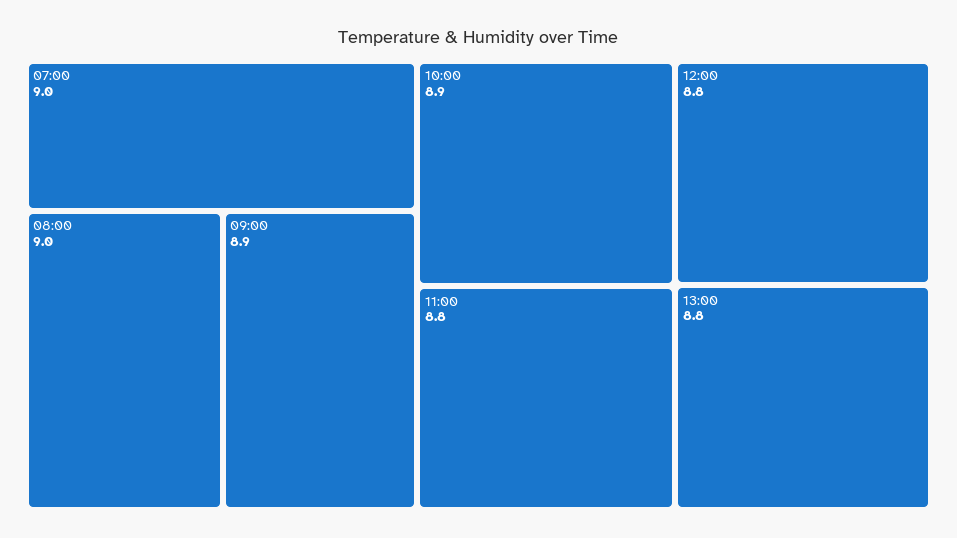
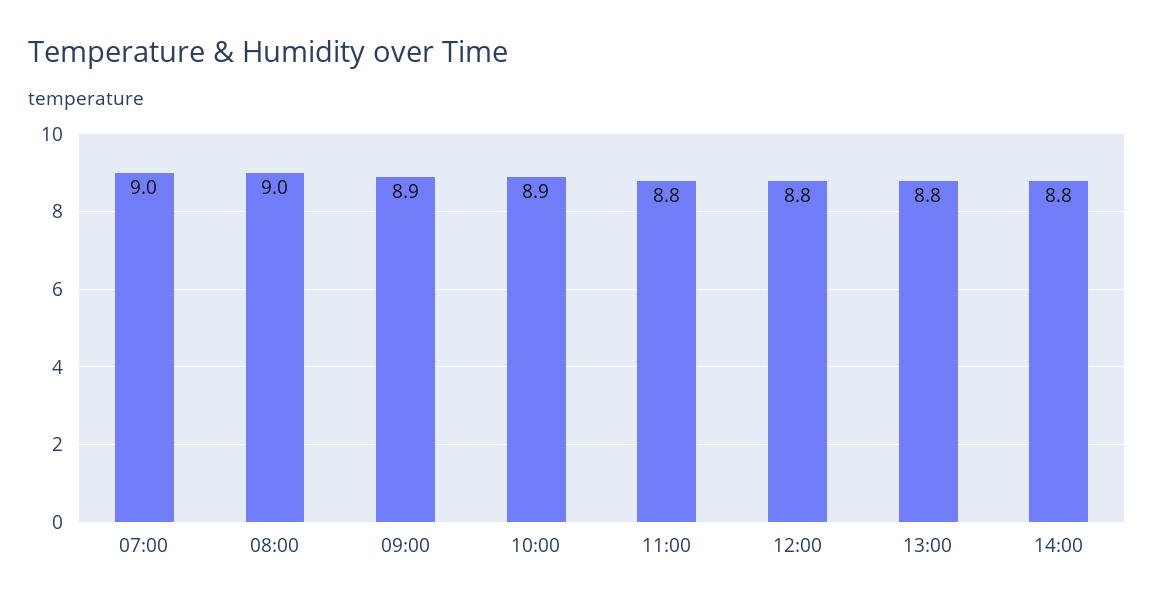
14:00: none -> 8.8

